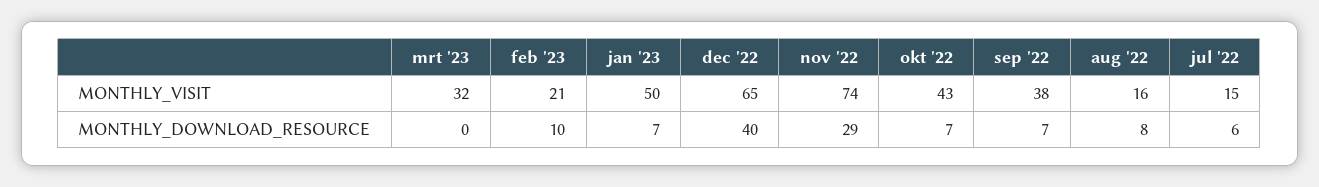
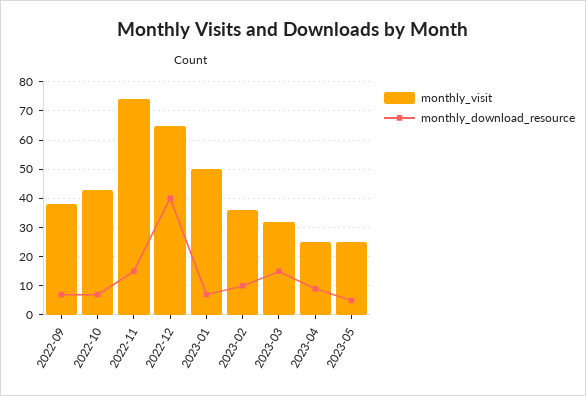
MONTHLY_VISIT, feb '23: 21 -> 35
MONTHLY_VISIT, aug '22: 16 -> none
MONTHLY_VISIT, jul '22: 15 -> none
MONTHLY_DOWNLOAD_RESOURCE, mrt '23: 0 -> 15
MONTHLY_DOWNLOAD_RESOURCE, nov '22: 29 -> 15
MONTHLY_DOWNLOAD_RESOURCE, aug '22: 8 -> none
MONTHLY_DOWNLOAD_RESOURCE, jul '22: 6 -> none
MONTHLY_VISIT, 2023-04: none -> 25
MONTHLY_DOWNLOAD_RESOURCE, 2023-04: none -> 10
MONTHLY_VISIT, 2023-05: none -> 25
MONTHLY_DOWNLOAD_RESOURCE, 2023-05: none -> 5

